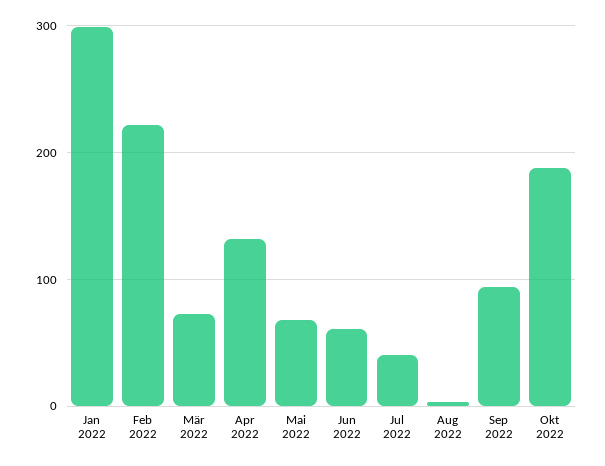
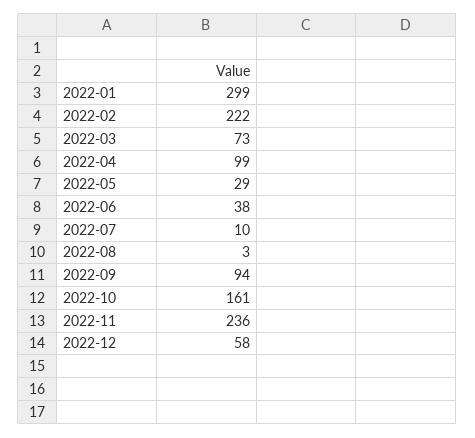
Apr 2022: 130 -> 99
Mai 2022: 70 -> 29
Jun 2022: 60 -> 38
Jul 2022: 40 -> 10
Okt 2022: 190 -> 161
2022-11: none -> 236
2022-12: none -> 58

